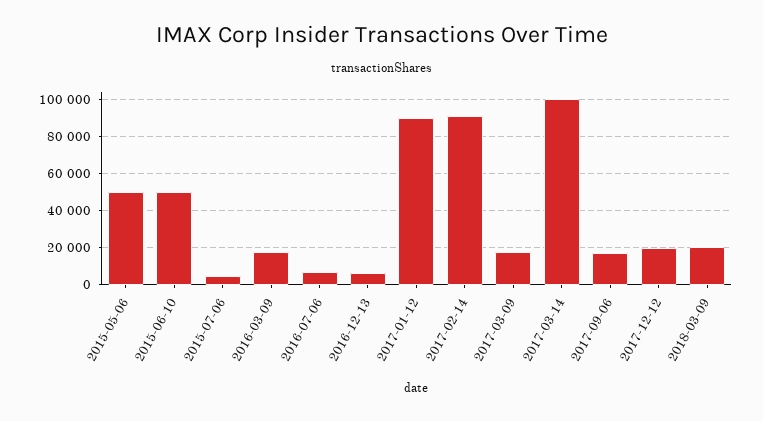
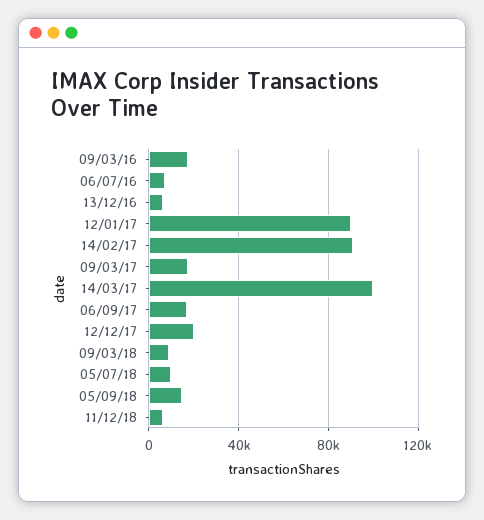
2015-05-06: 50000 -> none
2015-06-10: 50000 -> none
2015-07-06: 5000 -> none
2018-03-09: 20000 -> 10000
05/07/18: none -> 10000
05/09/18: none -> 15000
11/12/18: none -> 5000

